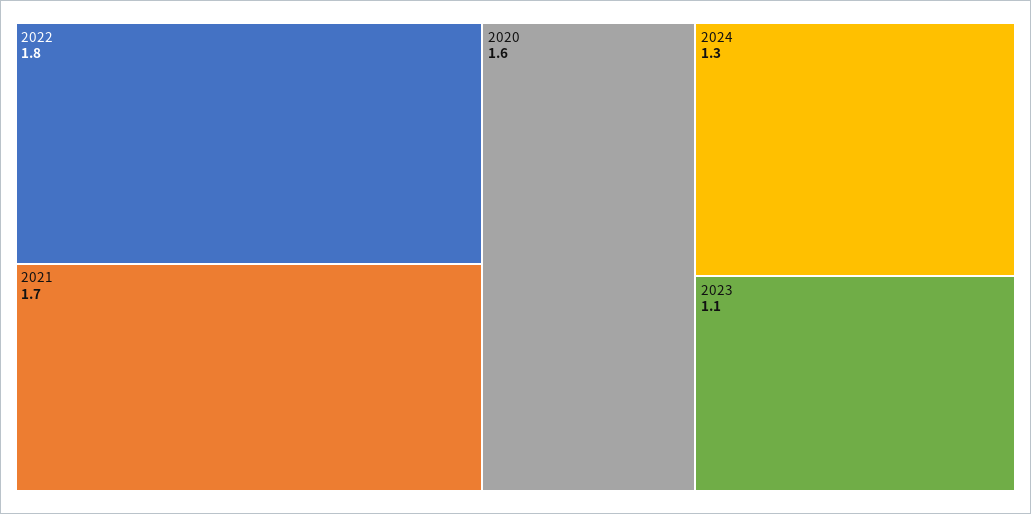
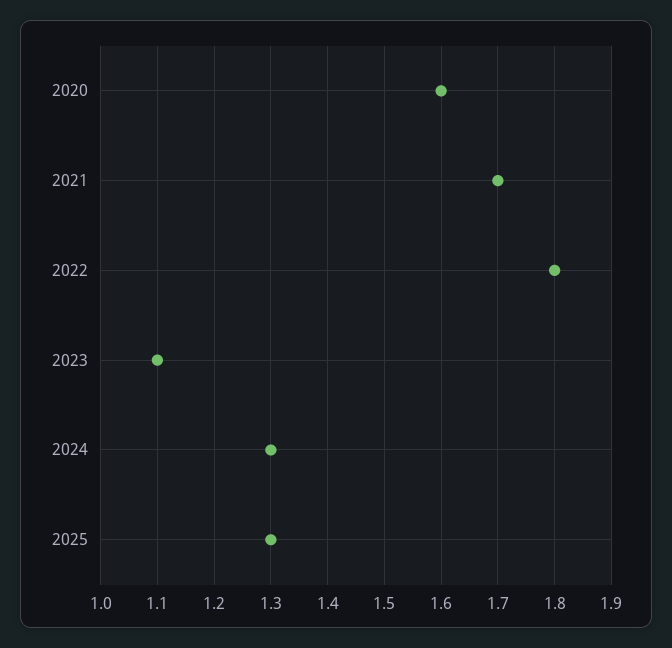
2025: none -> 1.3

